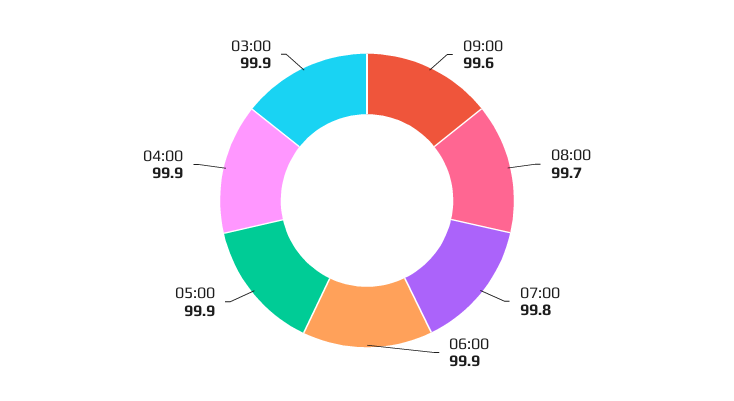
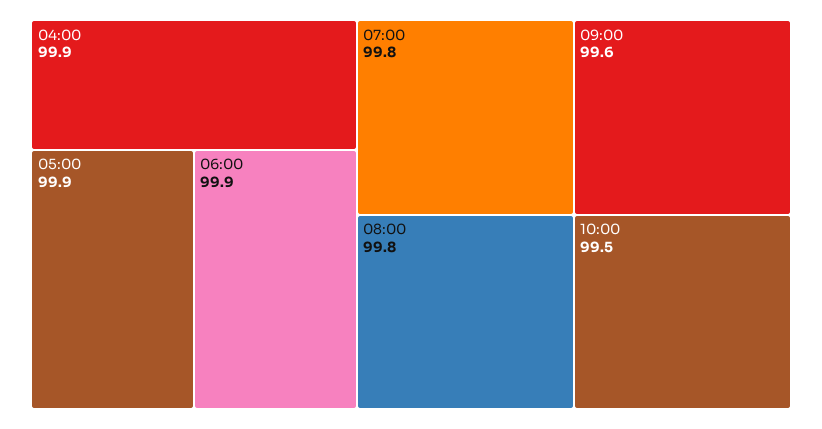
08:00: 99.7 -> 99.8
03:00: 99.9 -> none
10:00: none -> 99.5

